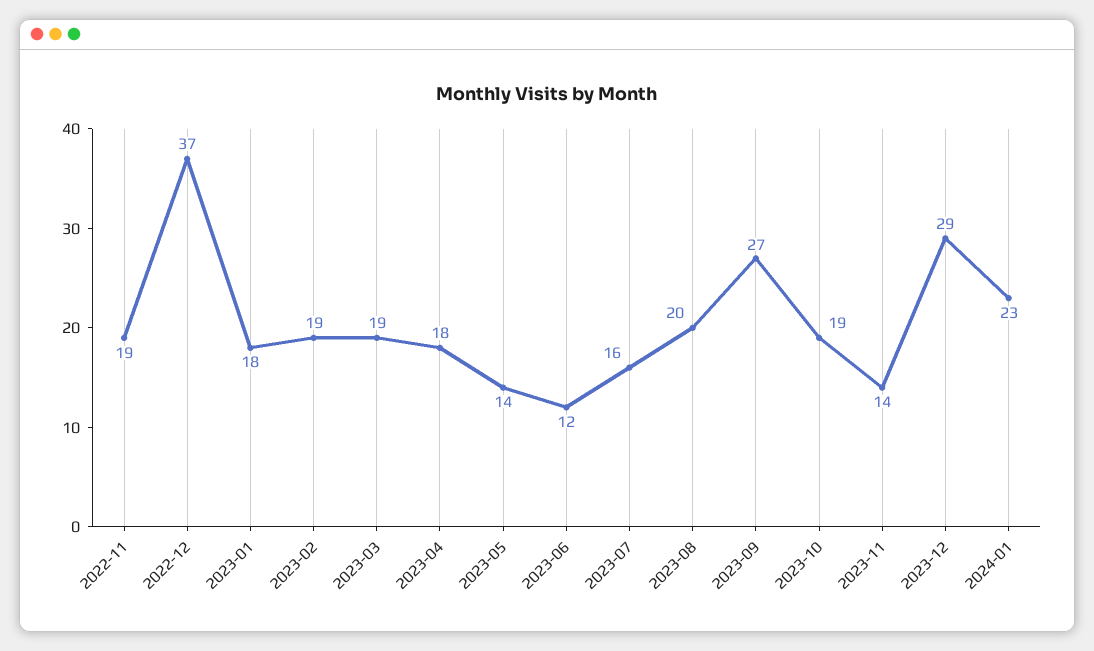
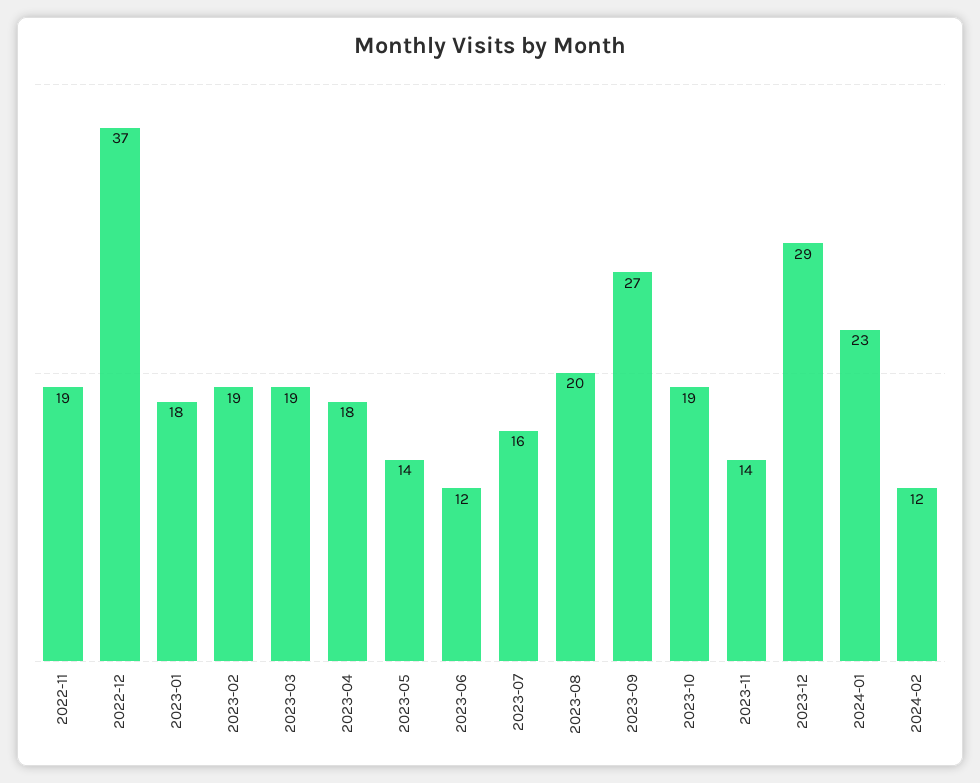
2024-02: none -> 12

